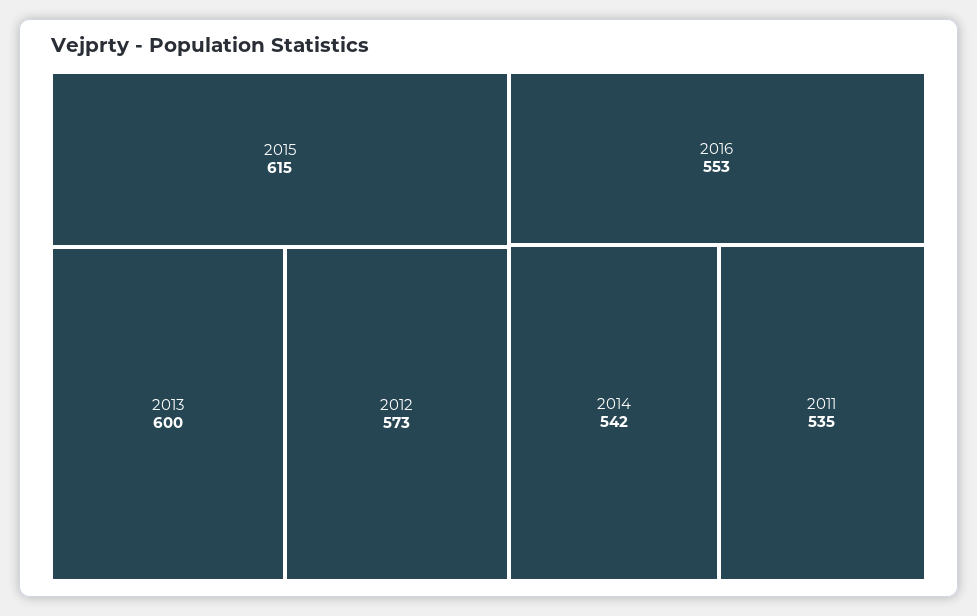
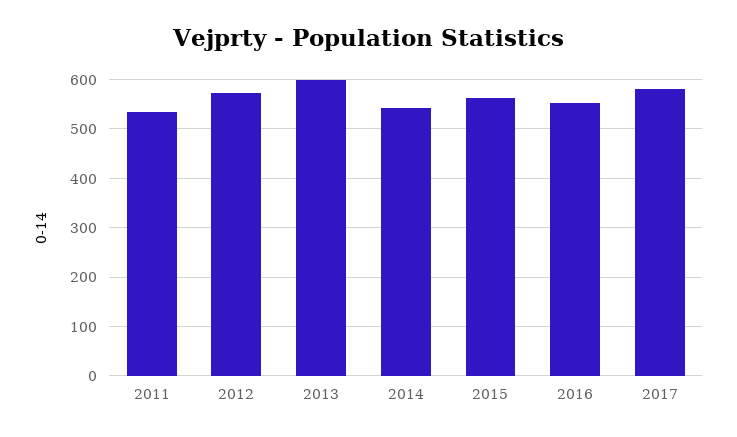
2015: 615 -> 560
2017: none -> 580

